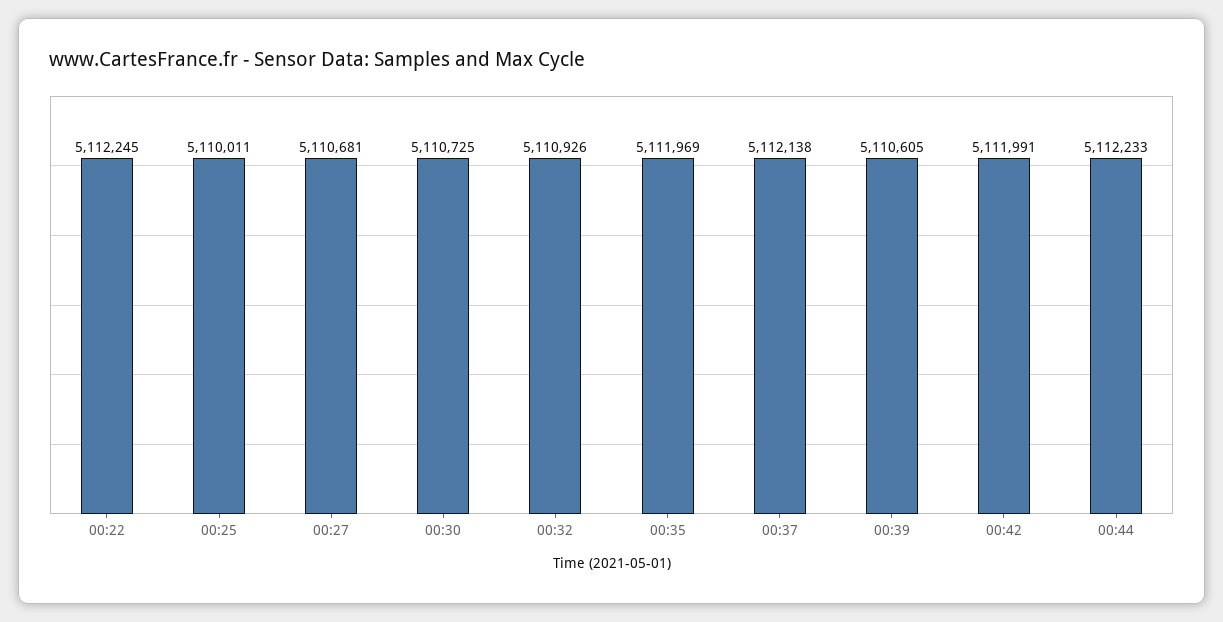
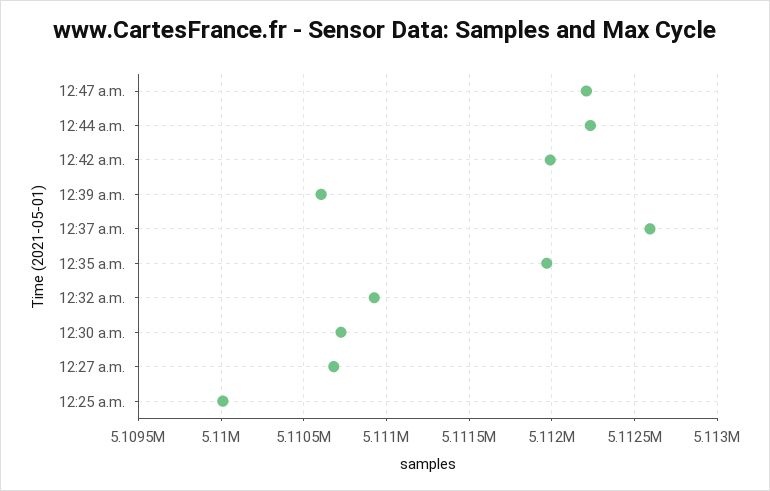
00:22: 5112245 -> none
00:37: 5112138 -> 5112600
12:47 a.m.: none -> 5112200

